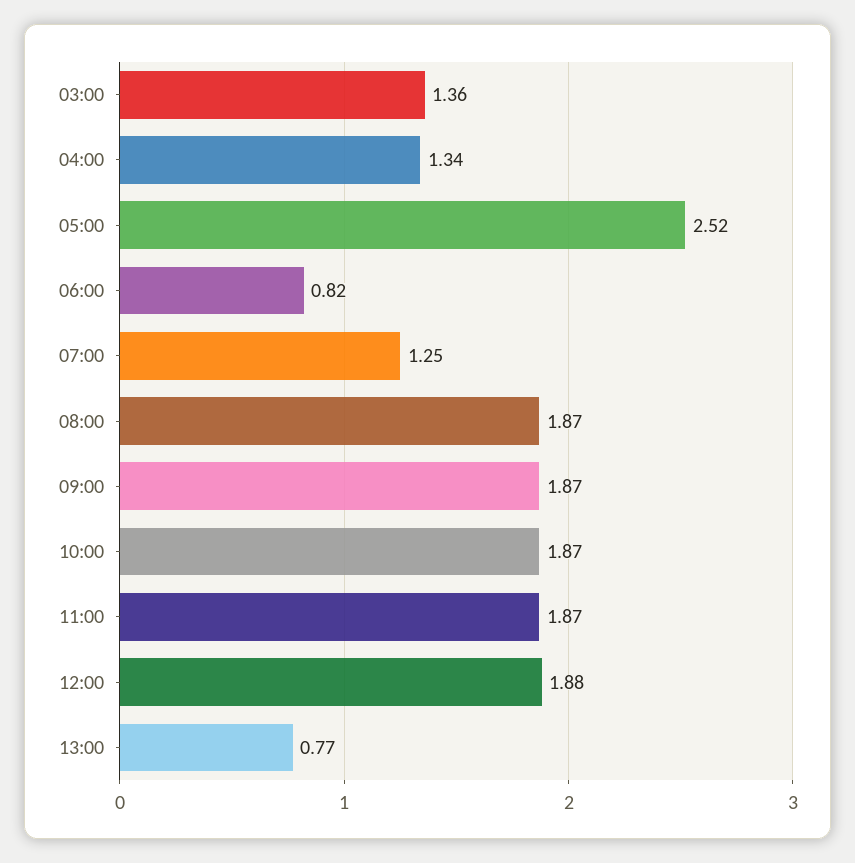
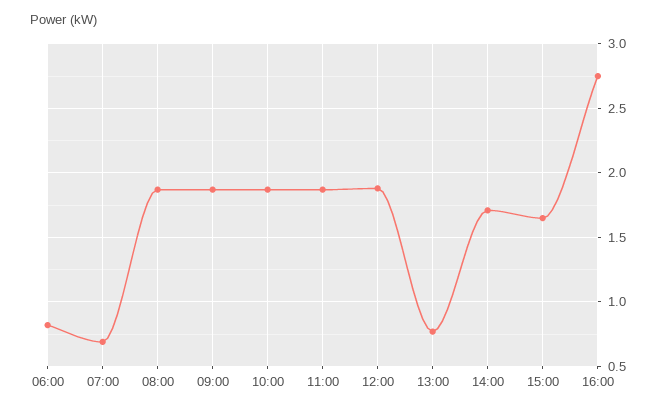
03:00: 1.36 -> none
04:00: 1.34 -> none
05:00: 2.52 -> none
07:00: 1.25 -> 0.7
14:00: none -> 1.7
15:00: none -> 1.65
16:00: none -> 2.75

